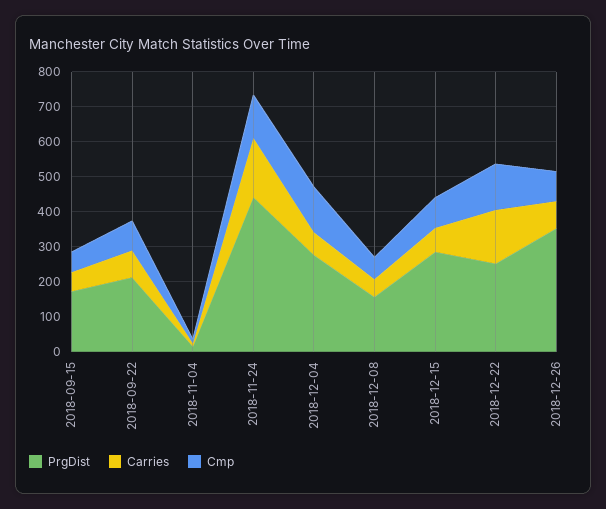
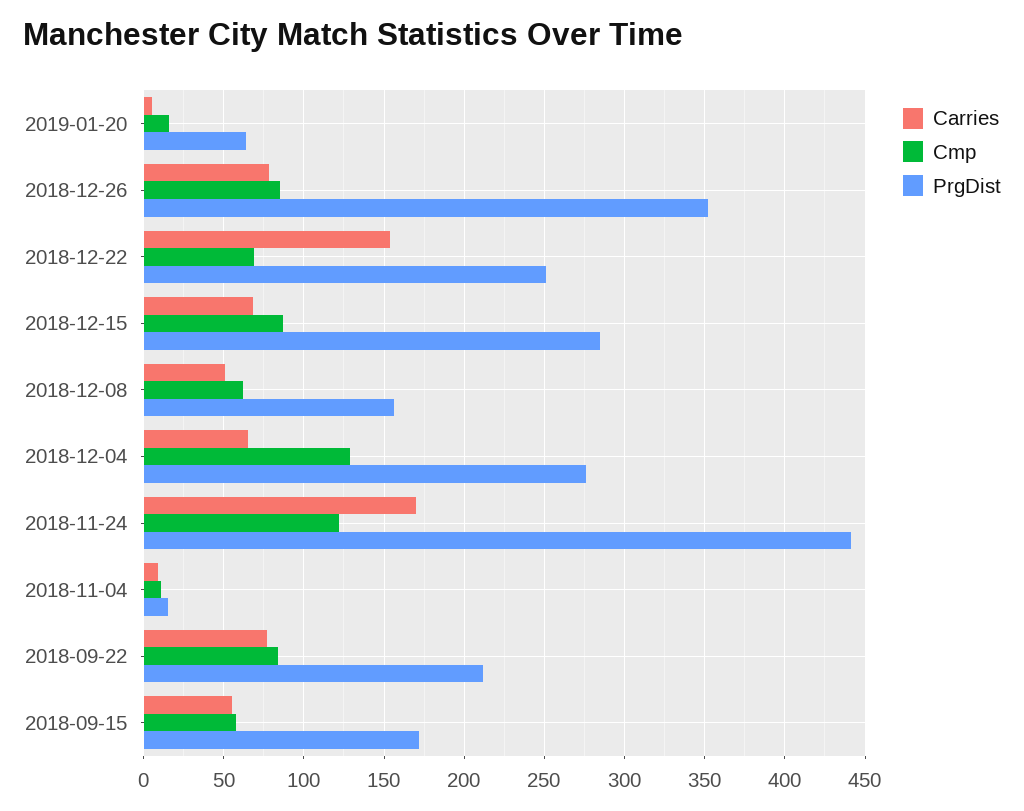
Cmp, 2018-12-22: 125 -> 70
Carries, 2019-01-20: none -> 5
Cmp, 2019-01-20: none -> 15
PrgDist, 2019-01-20: none -> 65

